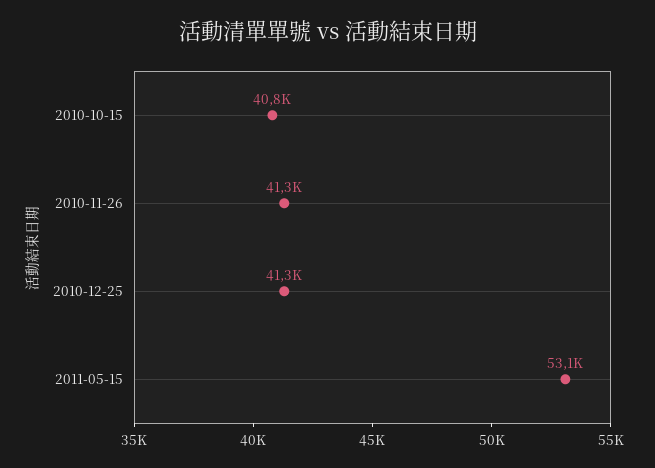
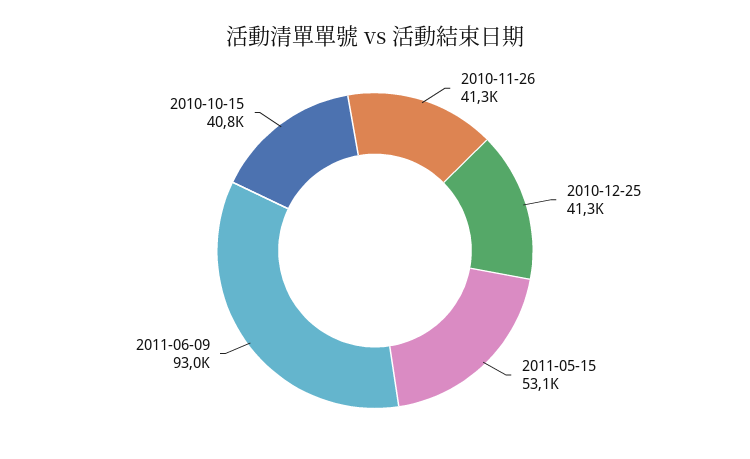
2011-06-09: none -> 93000

